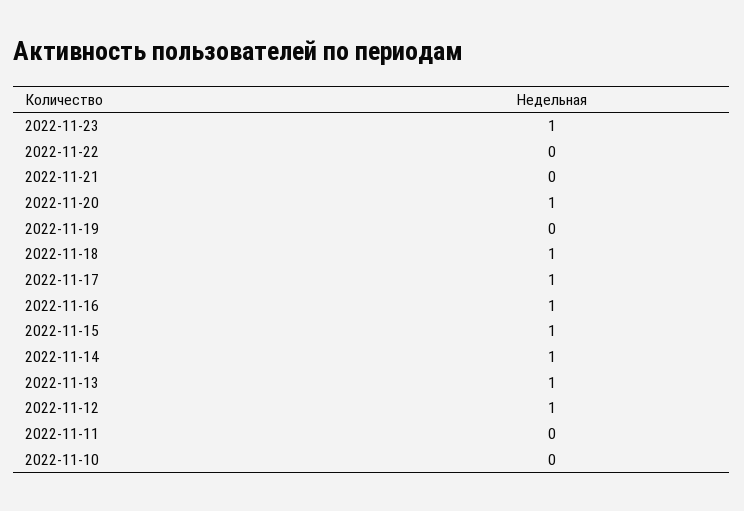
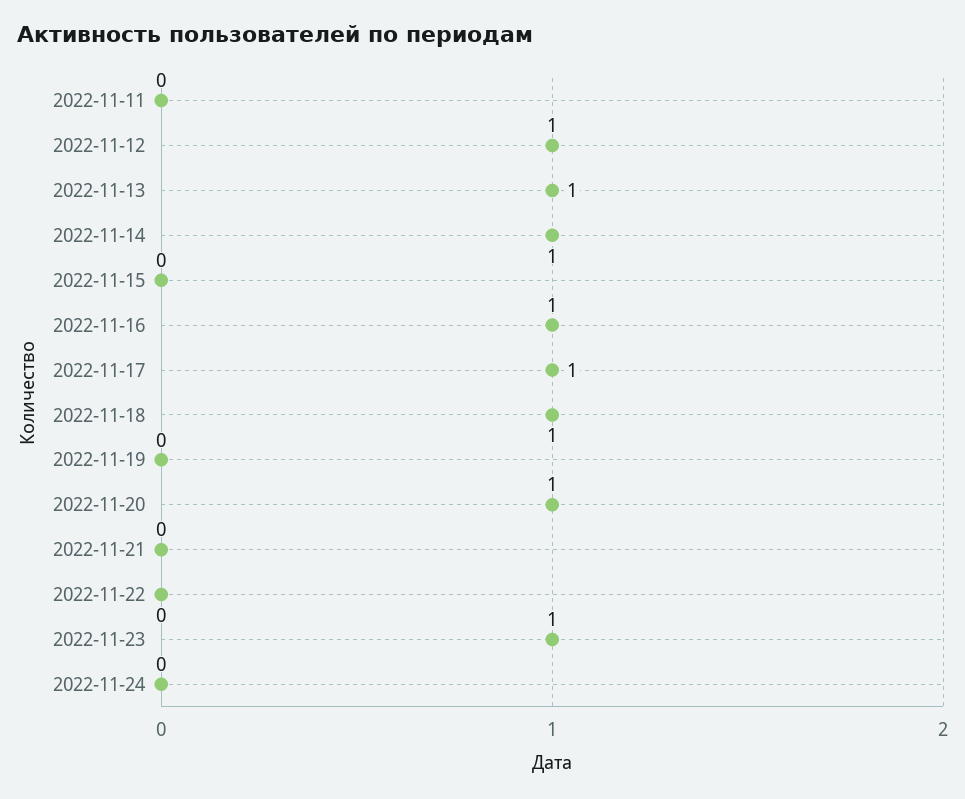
2022-11-15: 1 -> 0
2022-11-10: 0 -> none
2022-11-24: none -> 0

